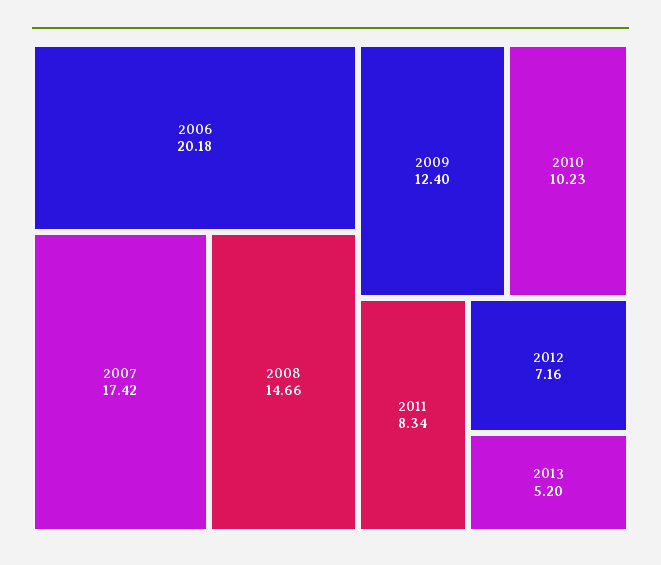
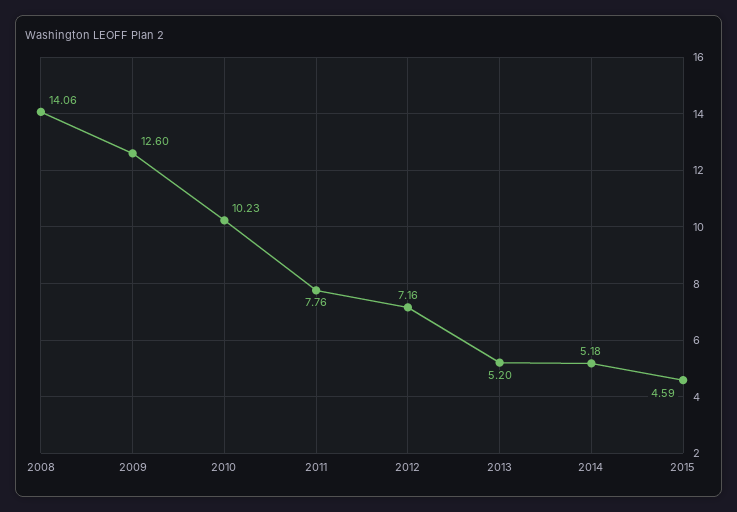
2006: 20.18 -> none
2007: 17.42 -> none
2008: 14.66 -> 14.06
2009: 12.4 -> 12.6
2011: 8.34 -> 7.76
2014: none -> 5.18
2015: none -> 4.59

